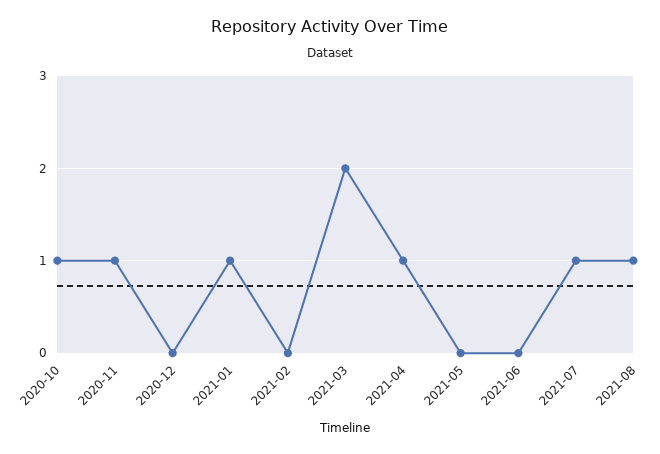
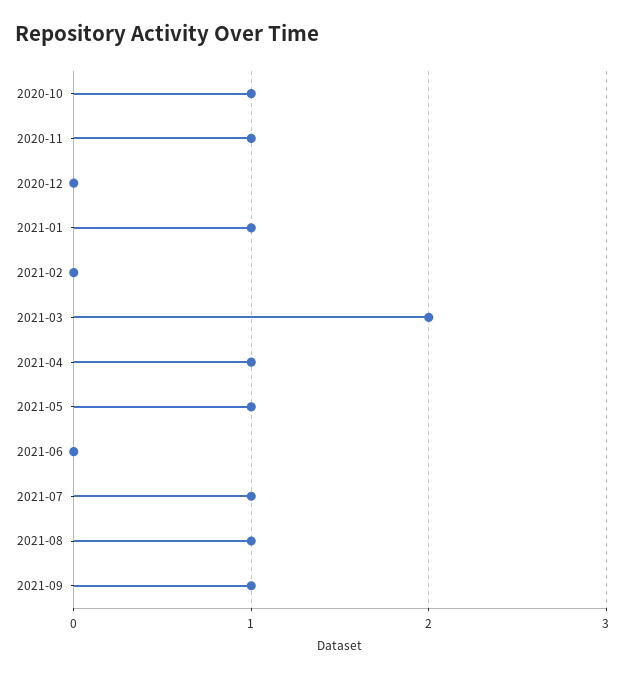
2021-05: 0 -> 1
2021-09: none -> 1

